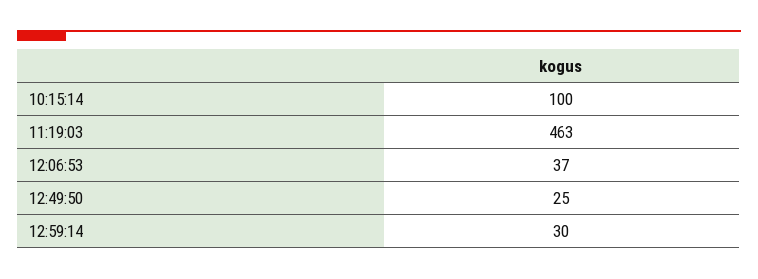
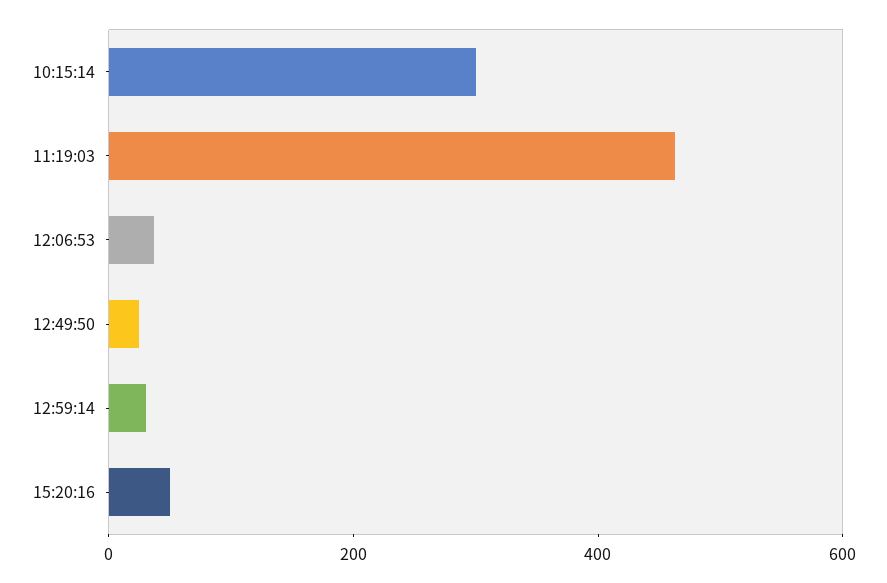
10:15:14: 100 -> 300
15:20:16: none -> 50

